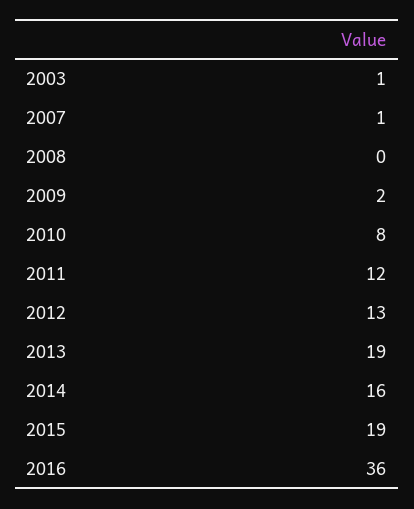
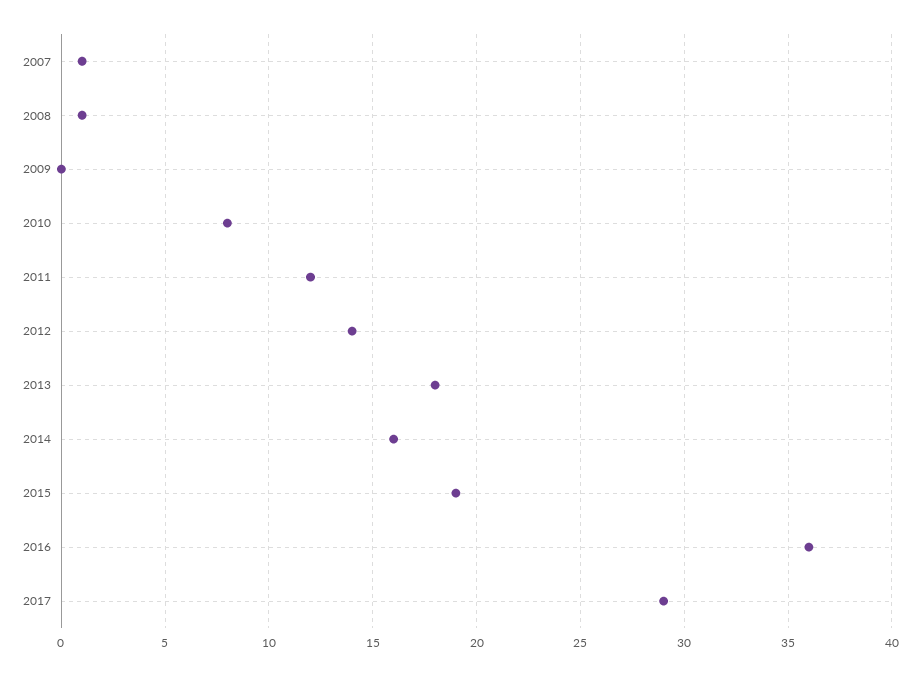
2003: 1 -> none
2008: 0 -> 1
2009: 2 -> 0
2012: 13 -> 14
2013: 19 -> 18
2017: none -> 29

